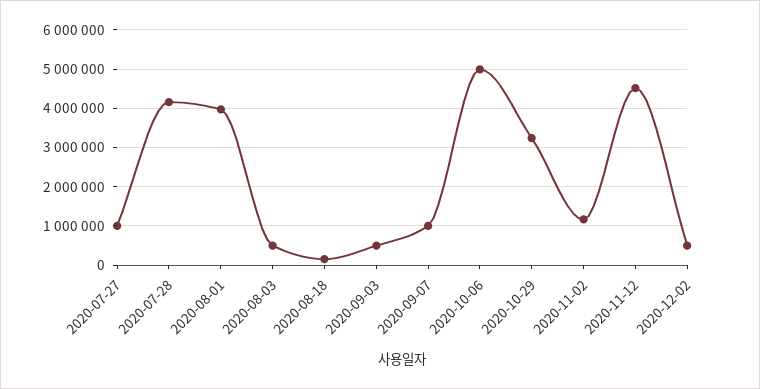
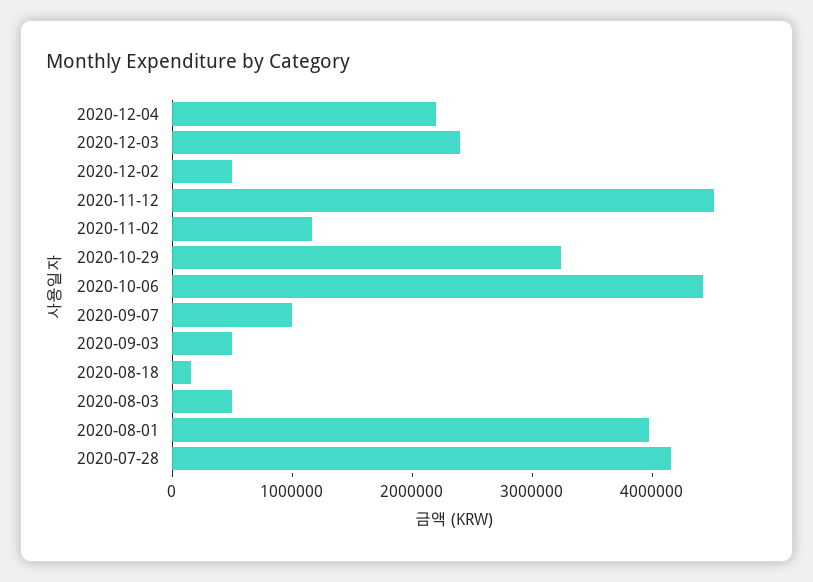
2020-07-27: 1000000 -> none
2020-10-06: 5000000 -> 4400000
2020-12-04: none -> 2200000
2020-12-03: none -> 2400000

